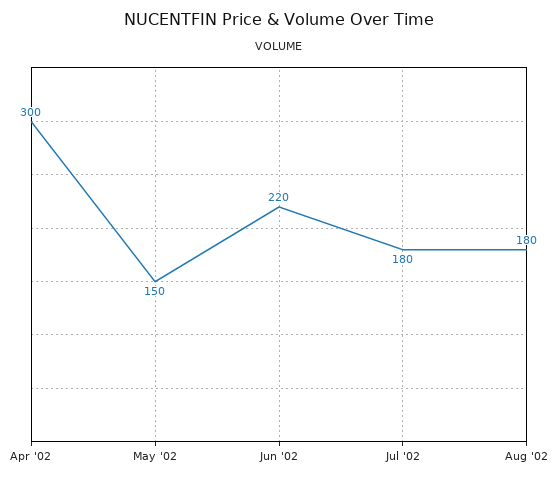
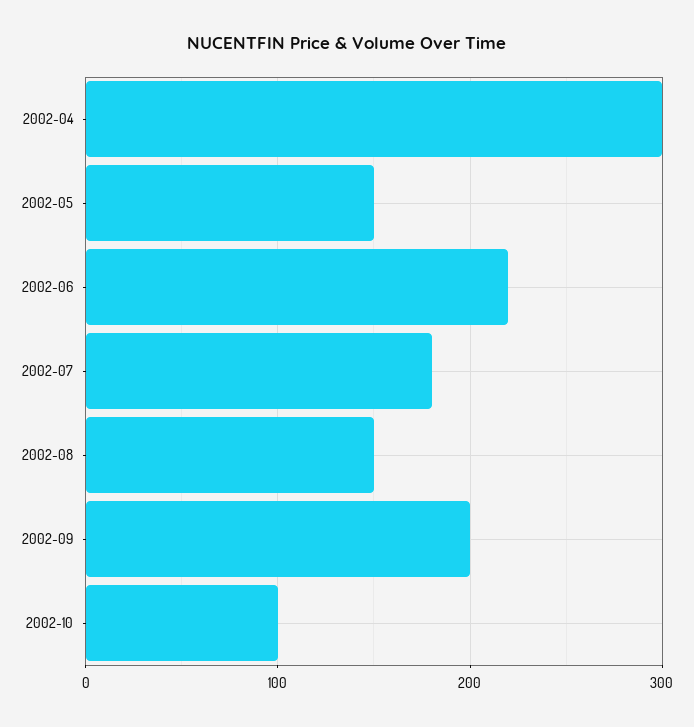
Aug '02: 180 -> 150
2002-09: none -> 200
2002-10: none -> 100

